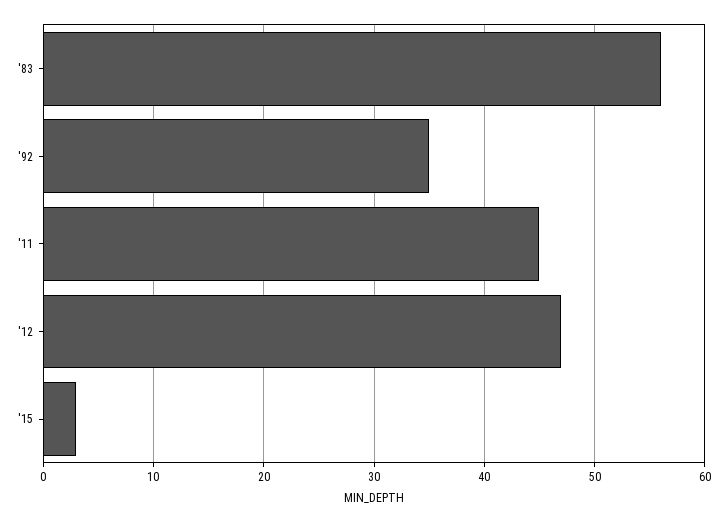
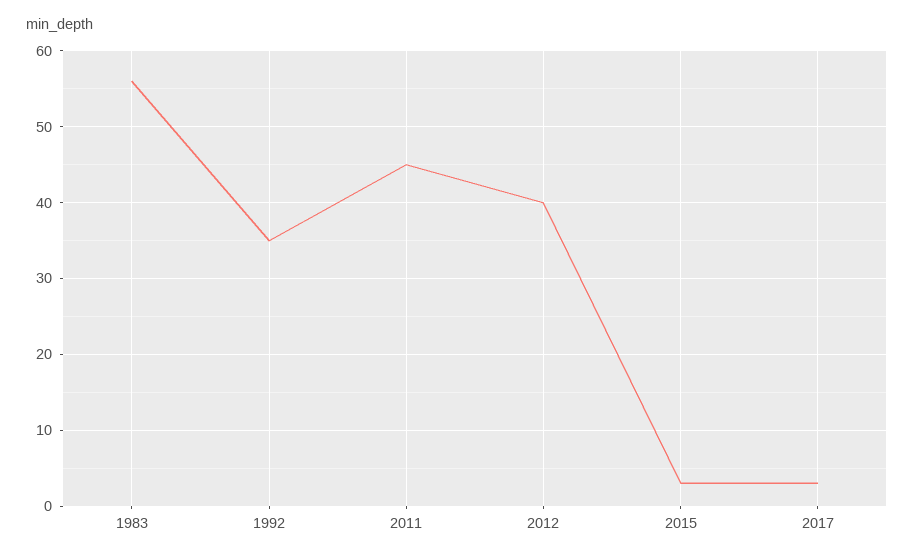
'12: 47 -> 40
2017: none -> 3

